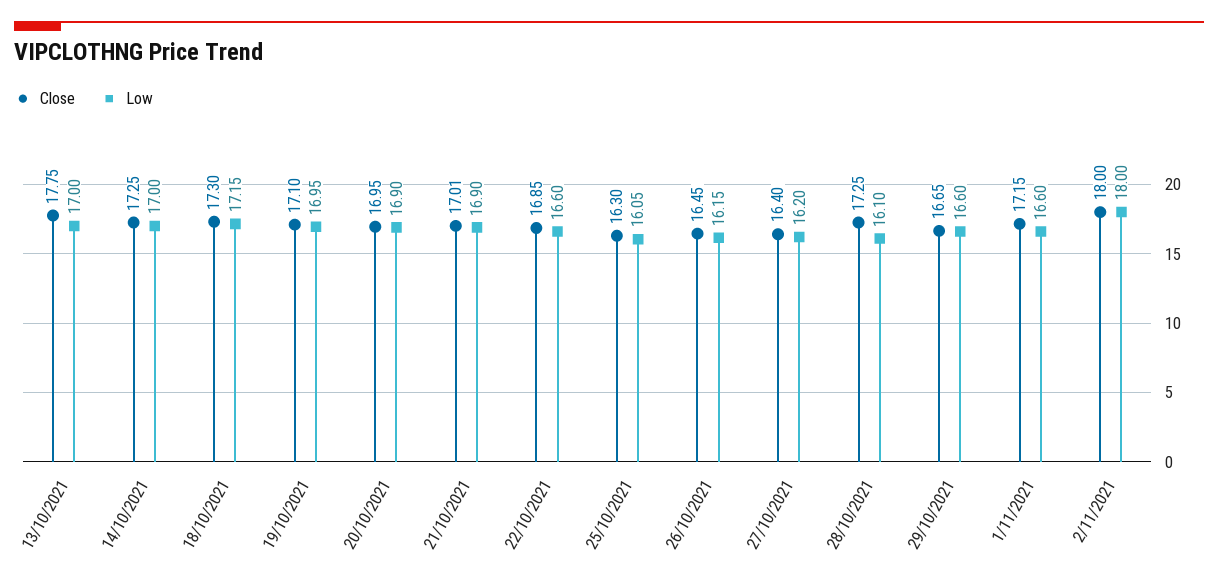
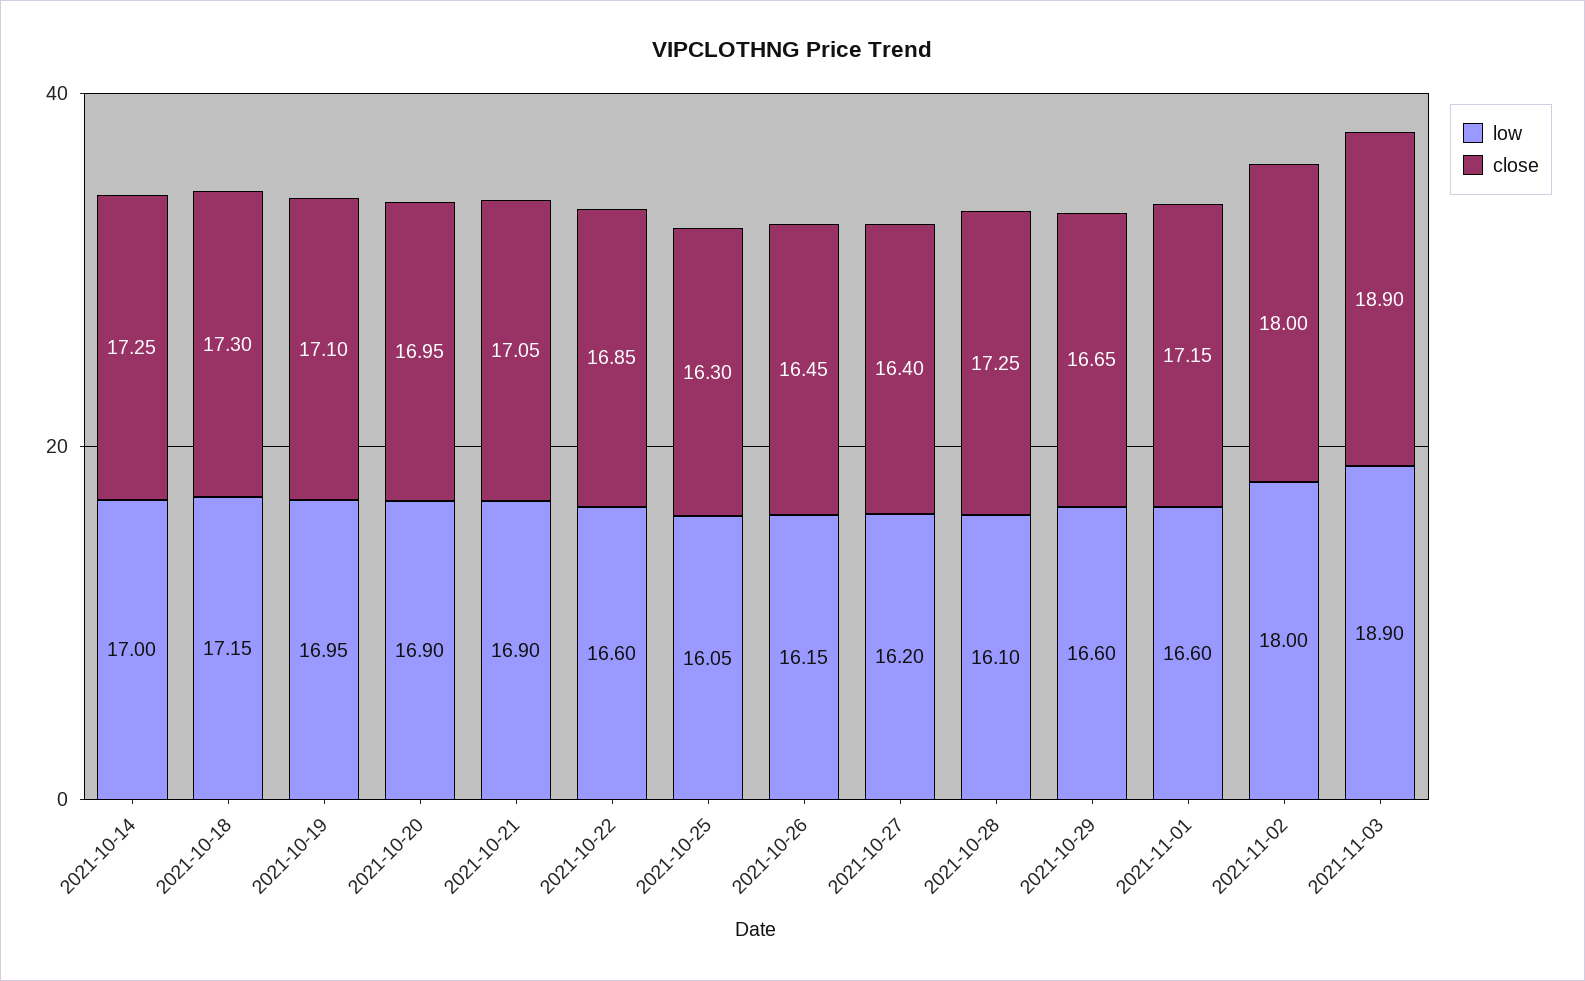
Close, 13/10/2021: 17.75 -> none
Low, 13/10/2021: 17 -> none
Close, 21/10/2021: 17.01 -> 17.05
Low, 2021-11-03: none -> 18.9
Close, 2021-11-03: none -> 18.9

